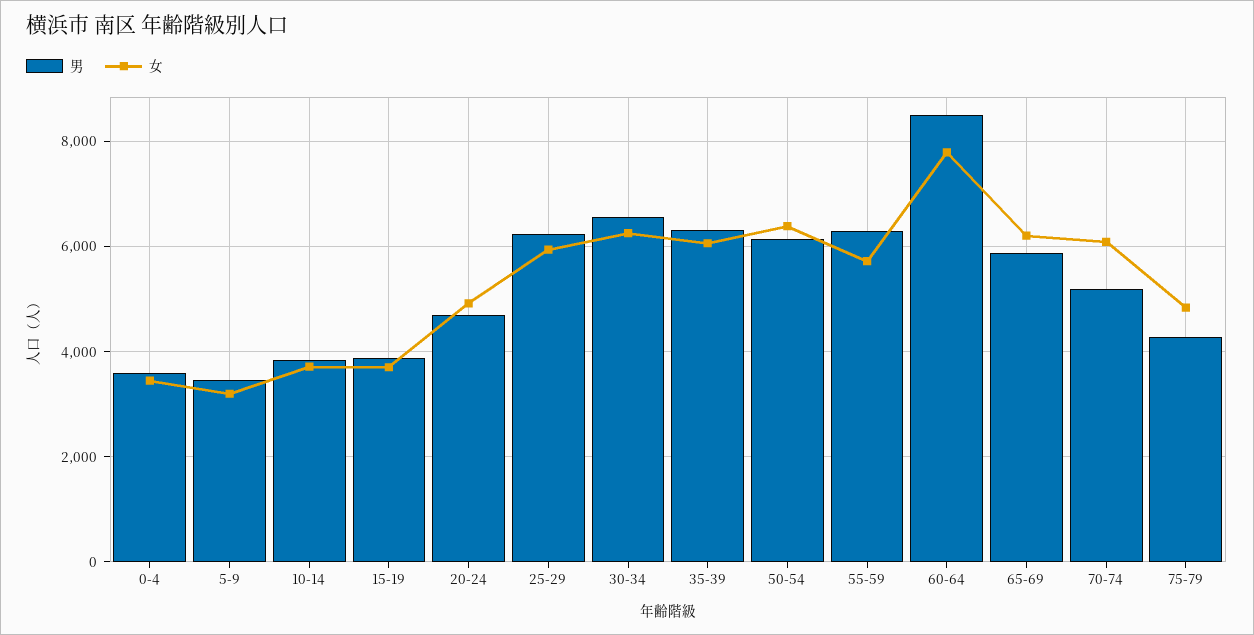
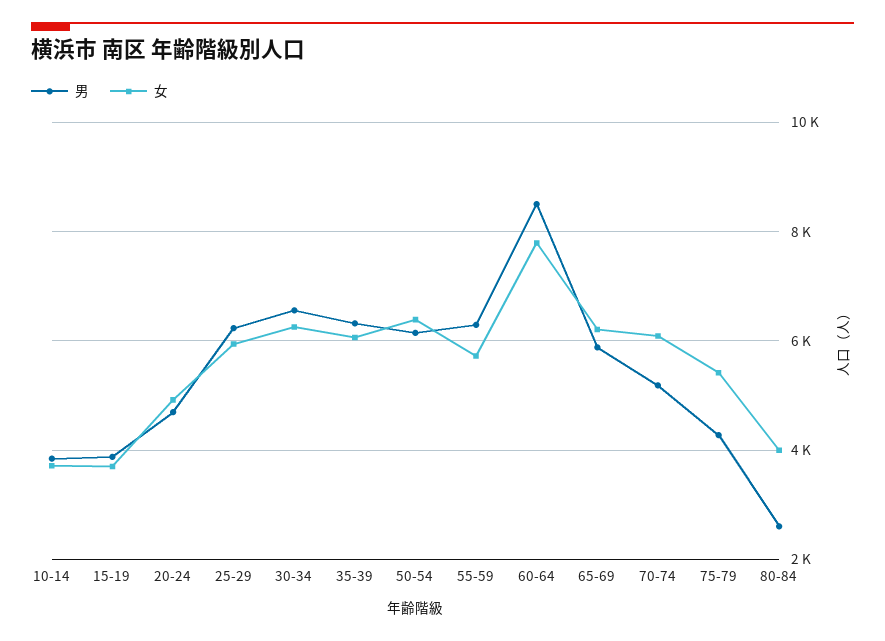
男, 0-4: 3600 -> none
女, 0-4: 3400 -> none
男, 5-9: 3400 -> none
女, 5-9: 3200 -> none
女, 75-79: 4800 -> 5400
男, 80-84: none -> 2600
女, 80-84: none -> 4000

